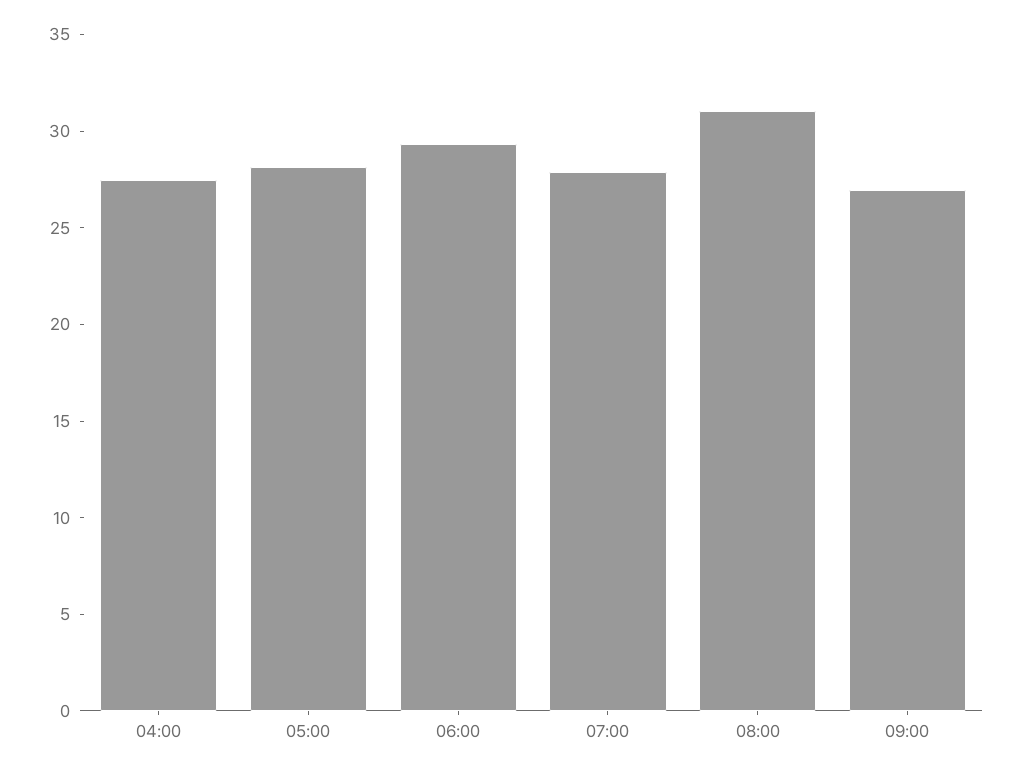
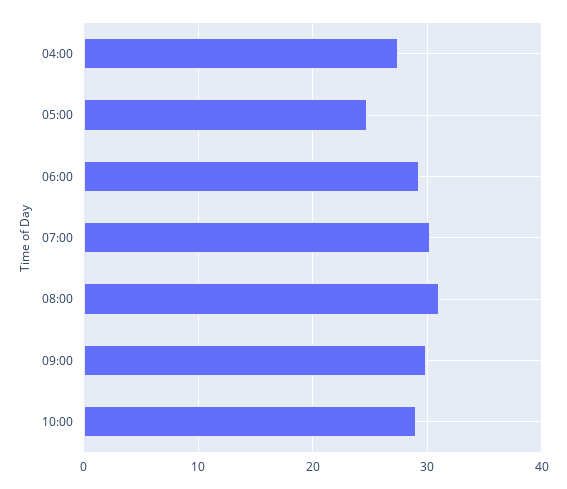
05:00: 28 -> 25
07:00: 28 -> 30
09:00: 27 -> 30
10:00: none -> 29

